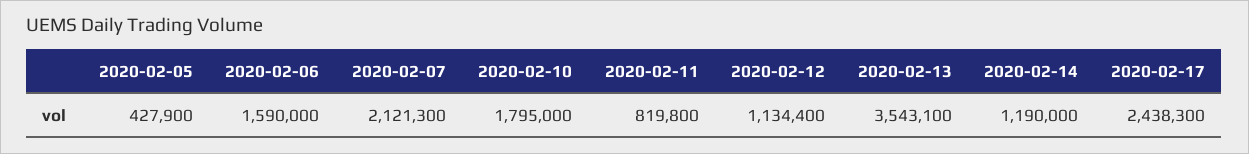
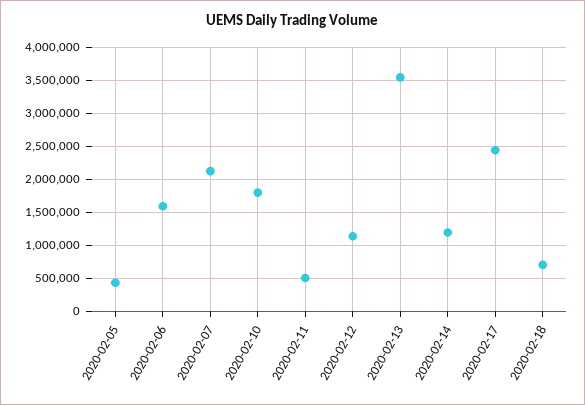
2020-02-11: 819800 -> 500000
2020-02-18: none -> 700000

